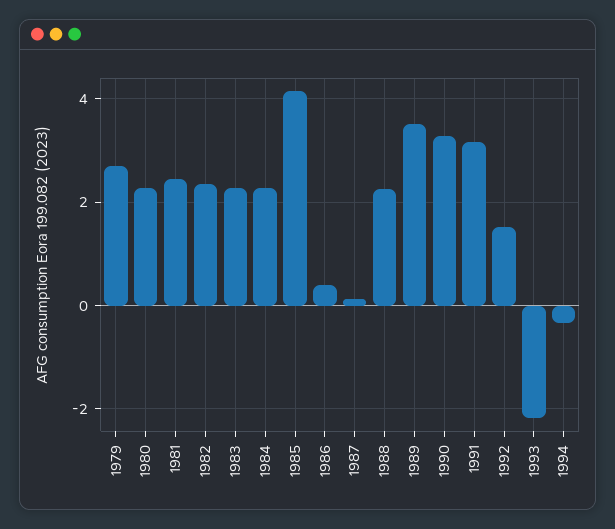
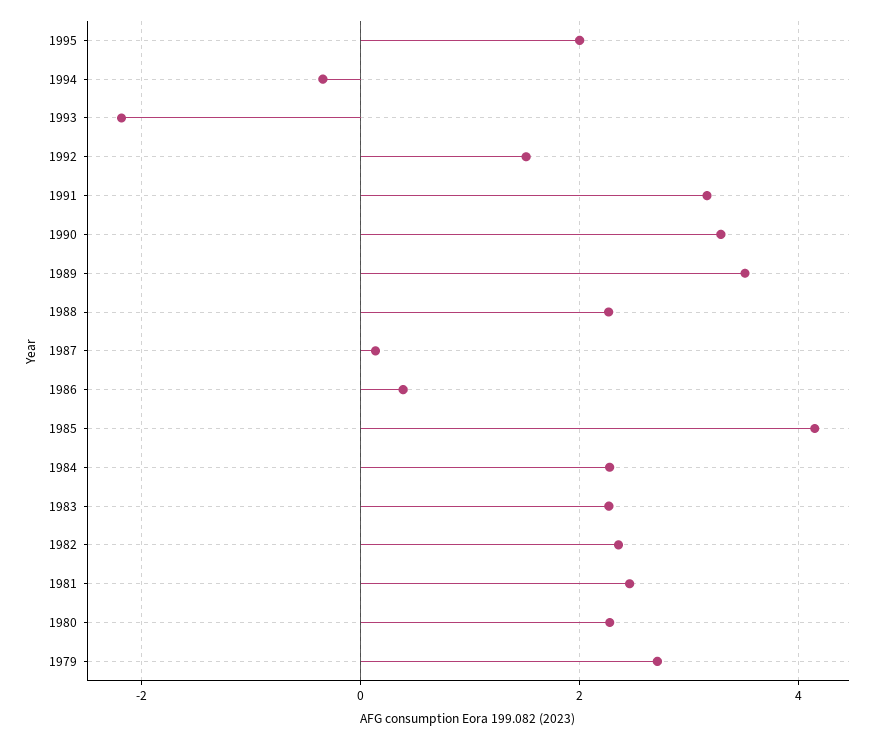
1995: none -> 2

